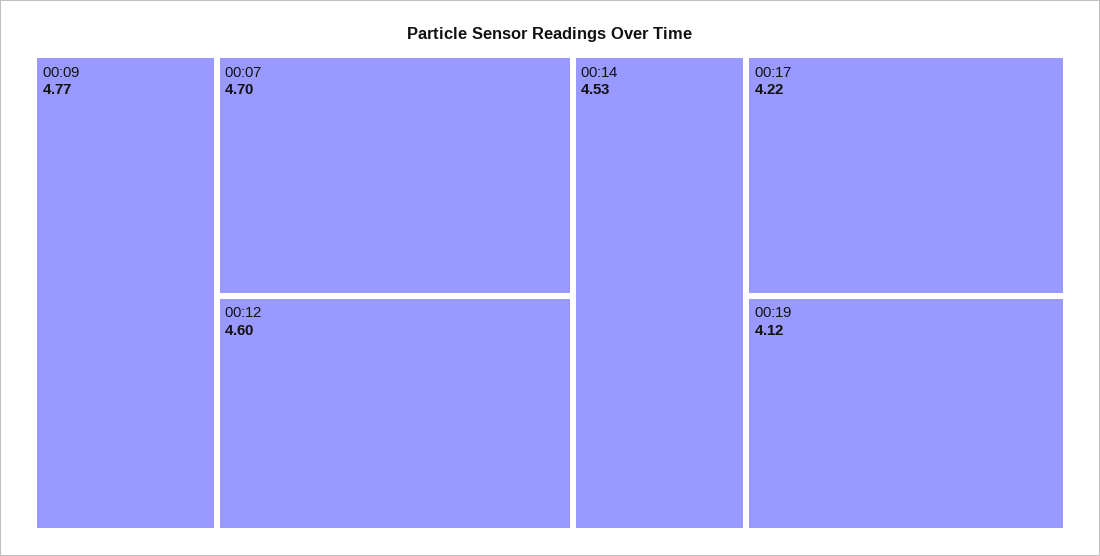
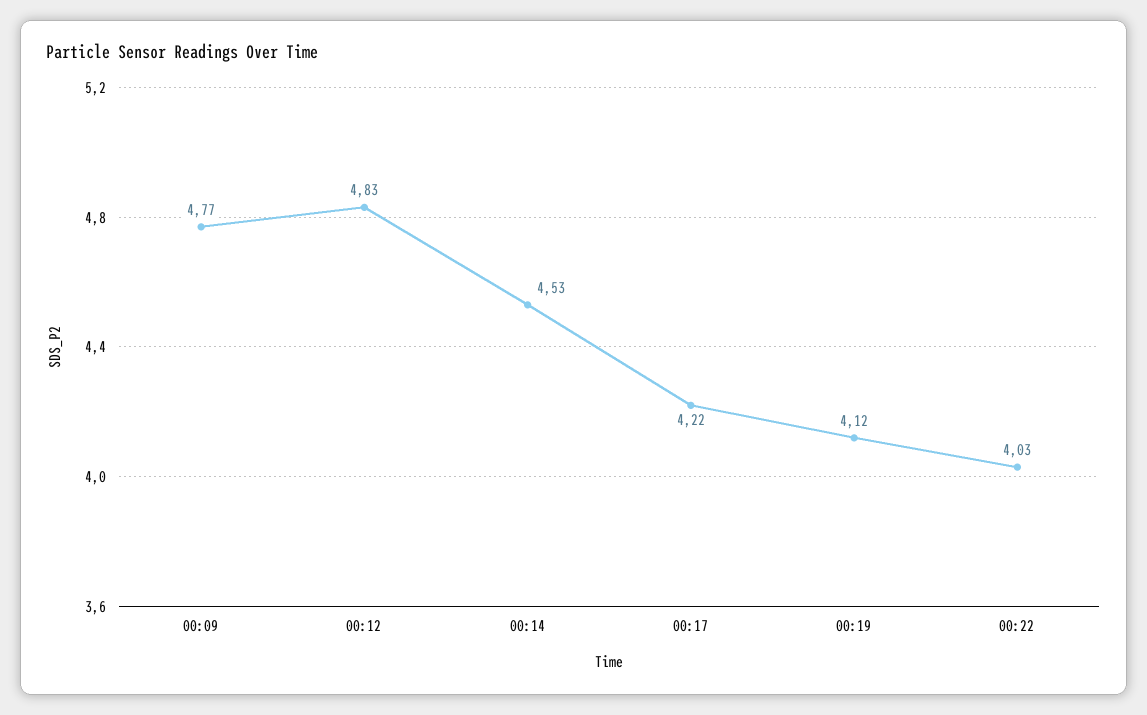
00:07: 4.7 -> none
00:12: 4.6 -> 4.83
00:22: none -> 4.03

